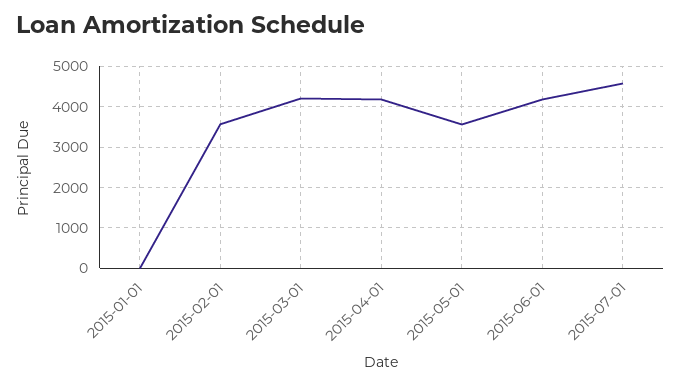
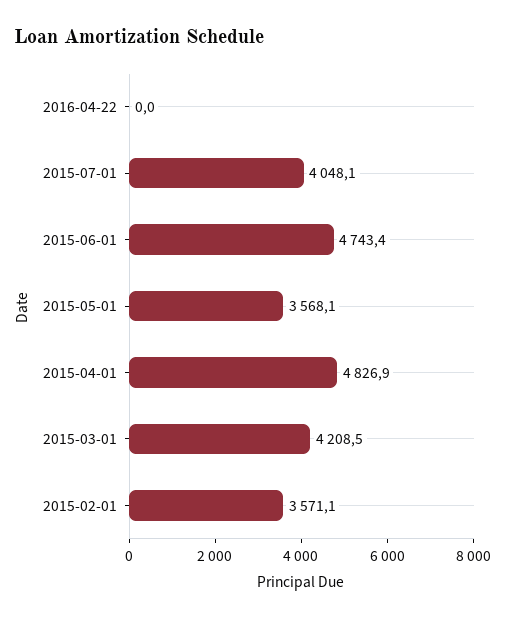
2015-01-01: 0 -> none
2015-04-01: 4200 -> 4826.9
2015-06-01: 4200 -> 4743.4
2015-07-01: 4600 -> 4048.1
2016-04-22: none -> 0

